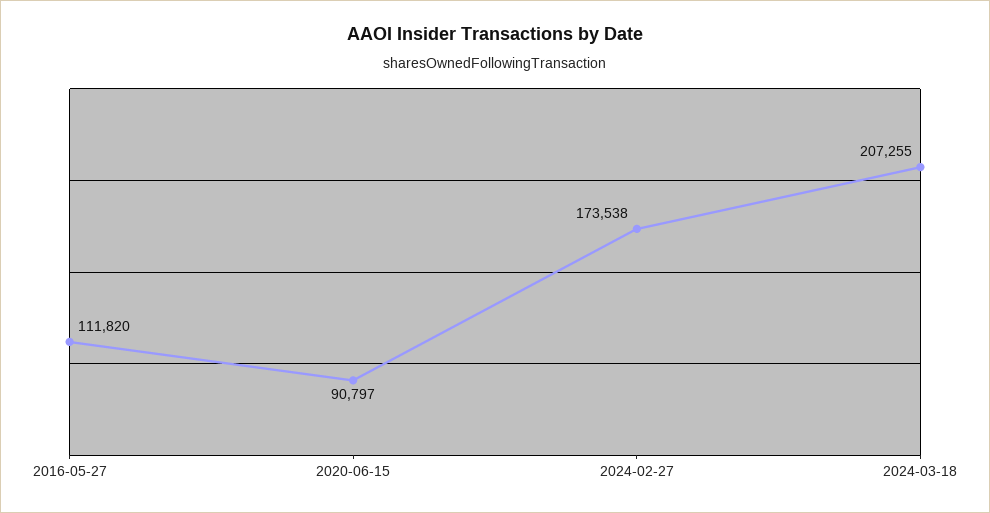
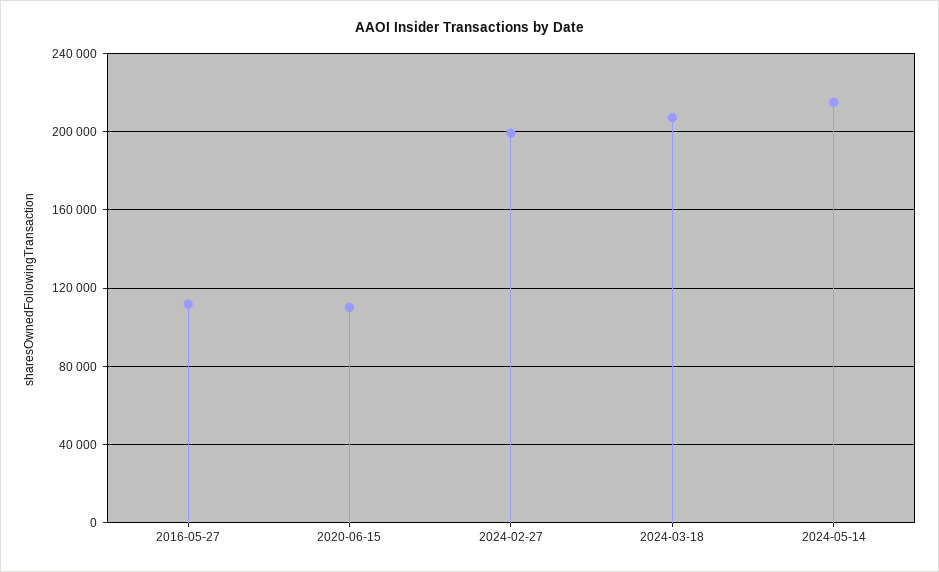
2020-06-15: 90797 -> 110000
2024-02-27: 173538 -> 200000
2024-05-14: none -> 215000

